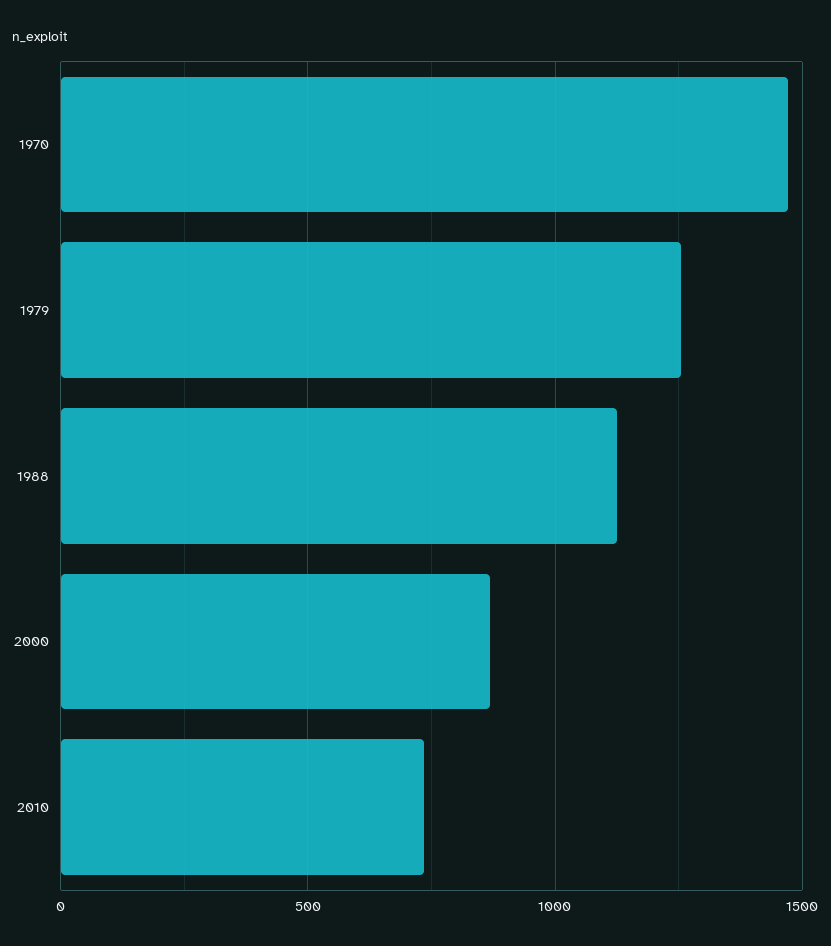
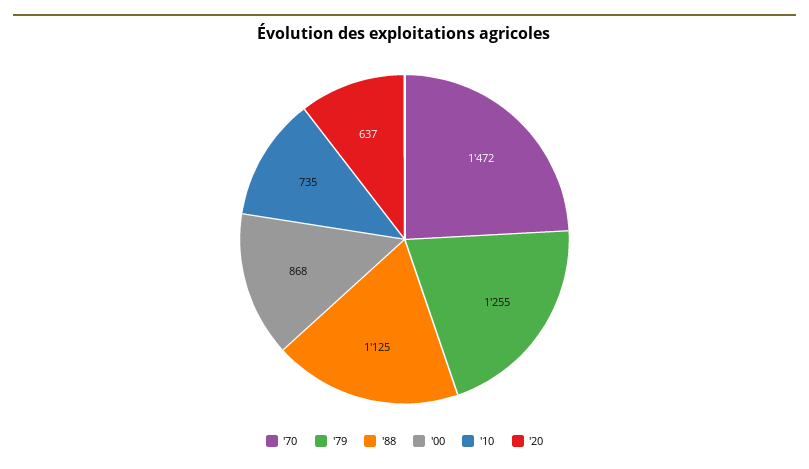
'20: none -> 637

